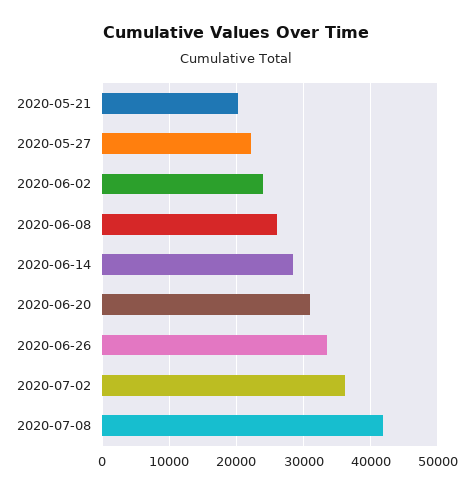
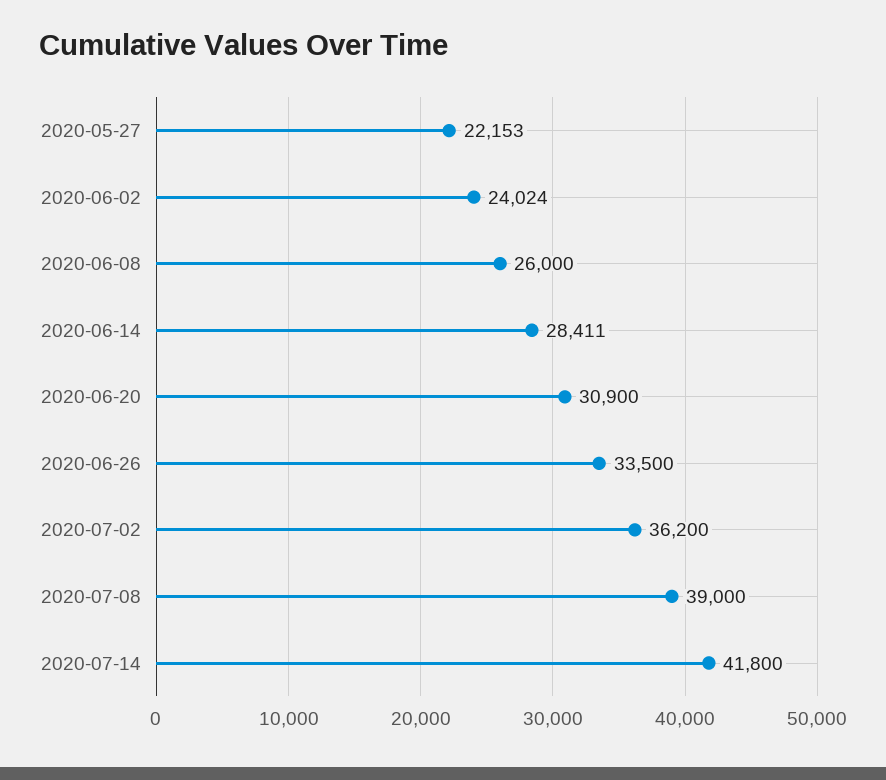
2020-05-21: 20000 -> none
2020-07-08: 42000 -> 39000
2020-07-14: none -> 41800

